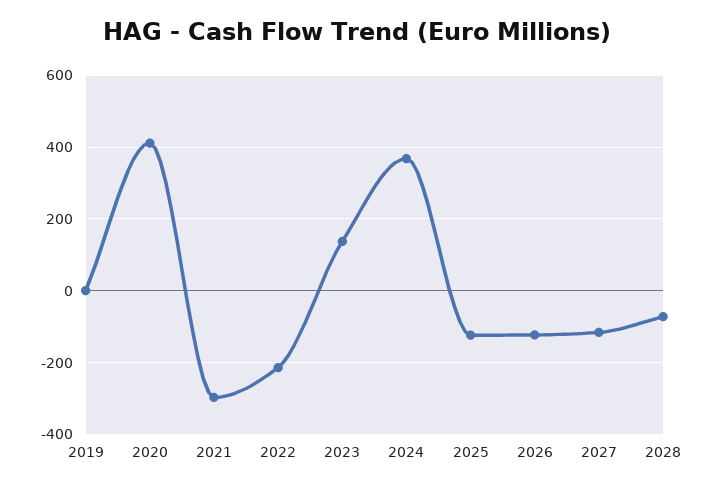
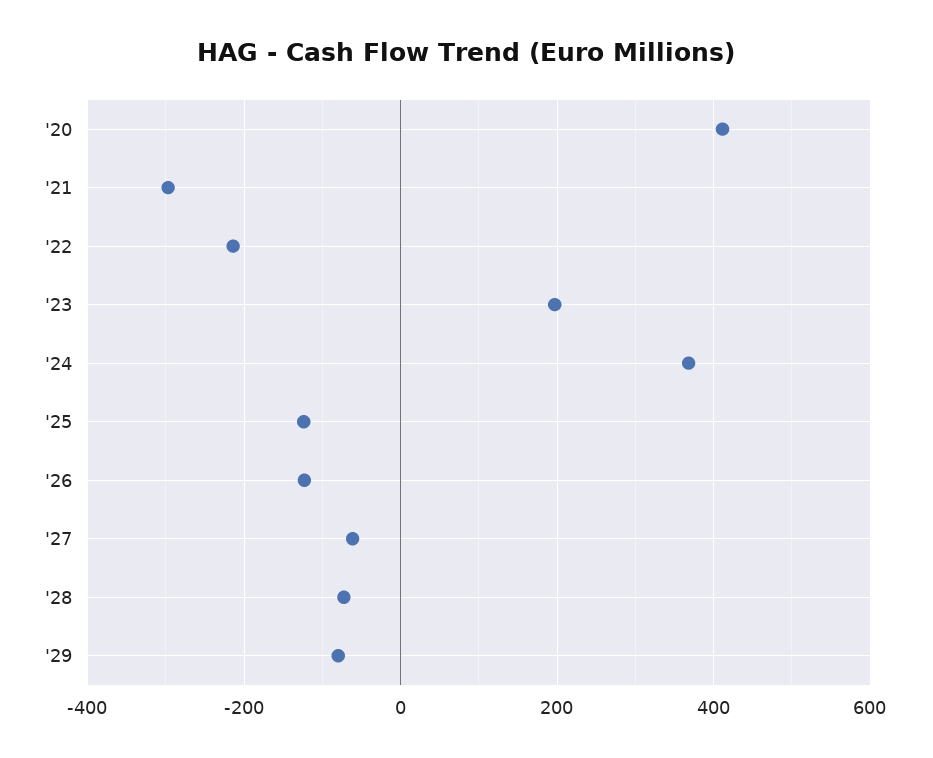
2019: 0 -> none
2023: 140 -> 200
2027: -120 -> -60
'29: none -> -80

